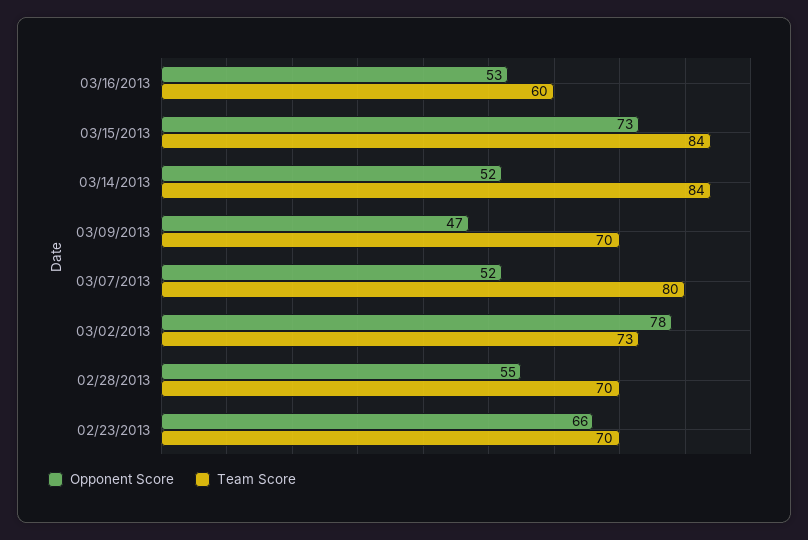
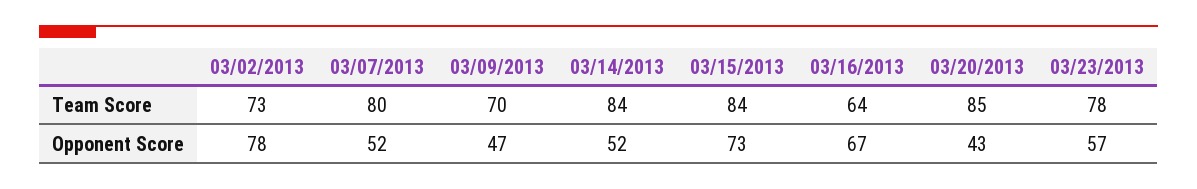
Opponent Score, 03/16/2013: 53 -> 67
Team Score, 03/16/2013: 60 -> 64
Opponent Score, 02/28/2013: 55 -> none
Team Score, 02/28/2013: 70 -> none
Opponent Score, 02/23/2013: 66 -> none
Team Score, 02/23/2013: 70 -> none
Team Score, 03/20/2013: none -> 85
Team Score, 03/23/2013: none -> 78
Opponent Score, 03/20/2013: none -> 43
Opponent Score, 03/23/2013: none -> 57

